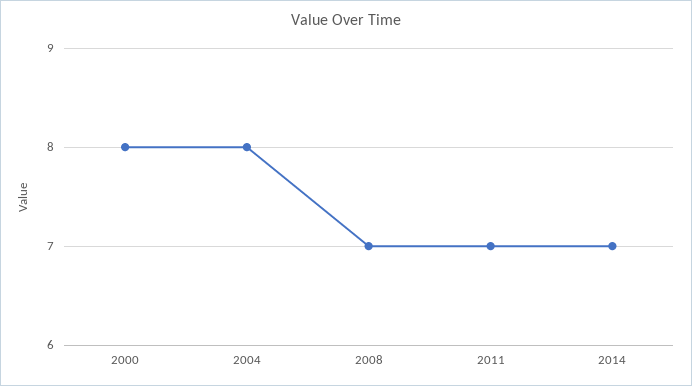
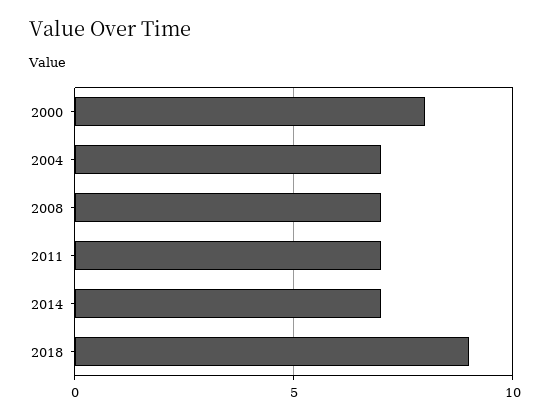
2004: 8 -> 7
2018: none -> 9

